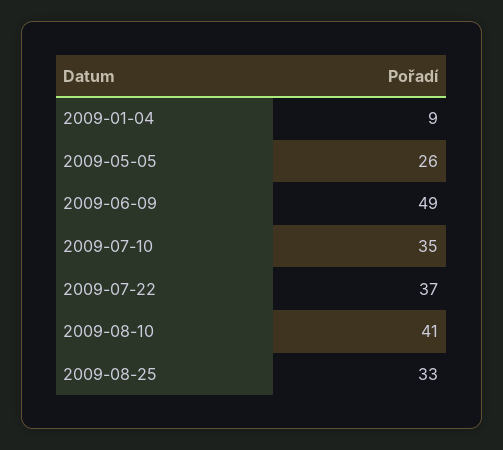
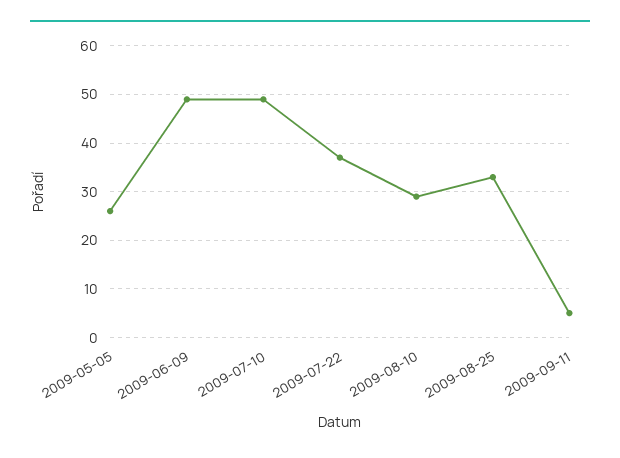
2009-01-04: 9 -> none
2009-07-10: 35 -> 50
2009-08-10: 41 -> 30
2009-09-11: none -> 5

